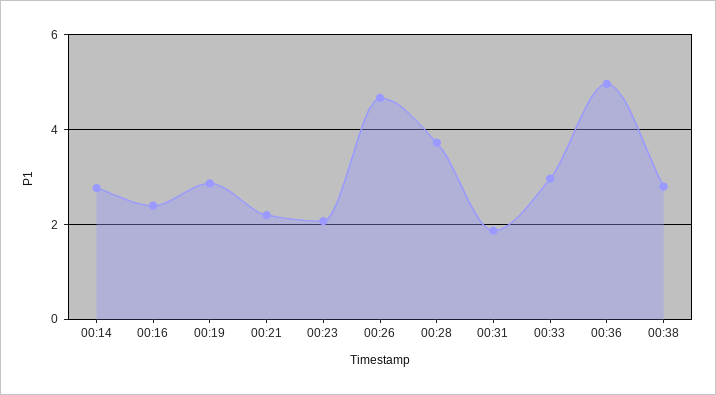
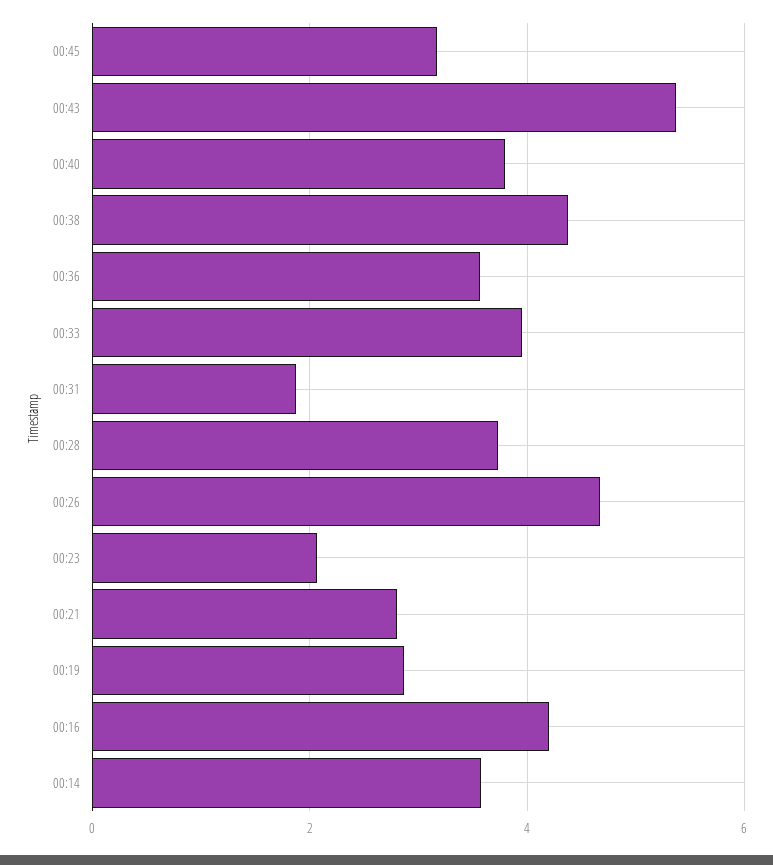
00:14: 2.8 -> 3.6
00:16: 2.4 -> 4.2
00:21: 2.2 -> 2.8
00:33: 3 -> 4
00:36: 5 -> 3.6
00:38: 2.8 -> 4.4
00:45: none -> 3.2
00:43: none -> 5.4
00:40: none -> 3.8

